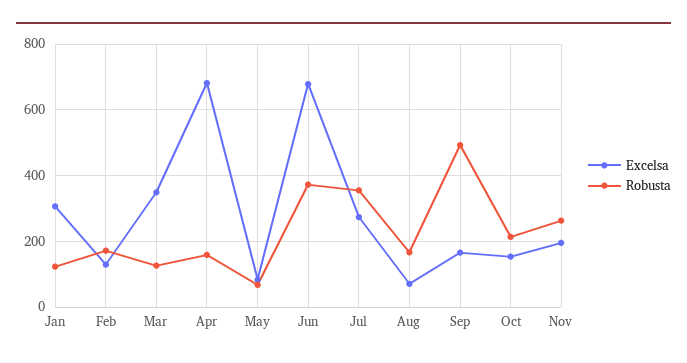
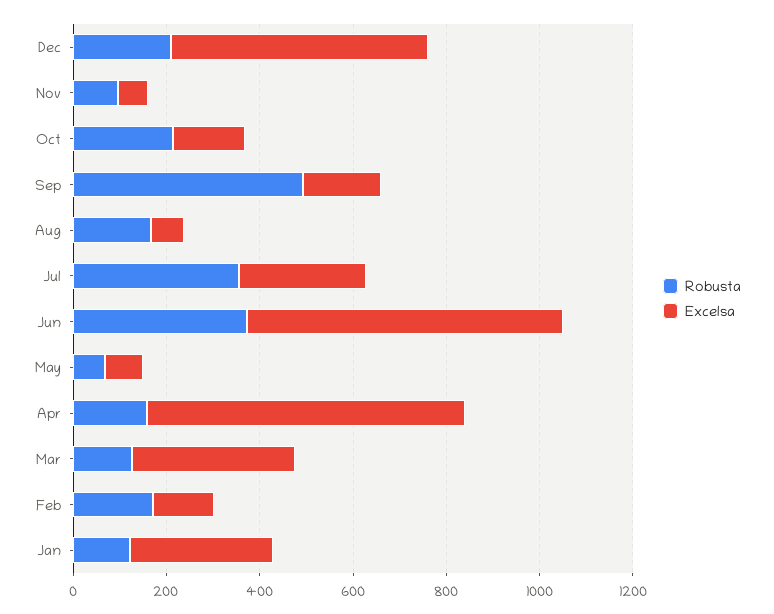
Excelsa, Nov: 200 -> 50
Robusta, Nov: 260 -> 100
Robusta, Dec: none -> 200
Excelsa, Dec: none -> 550

